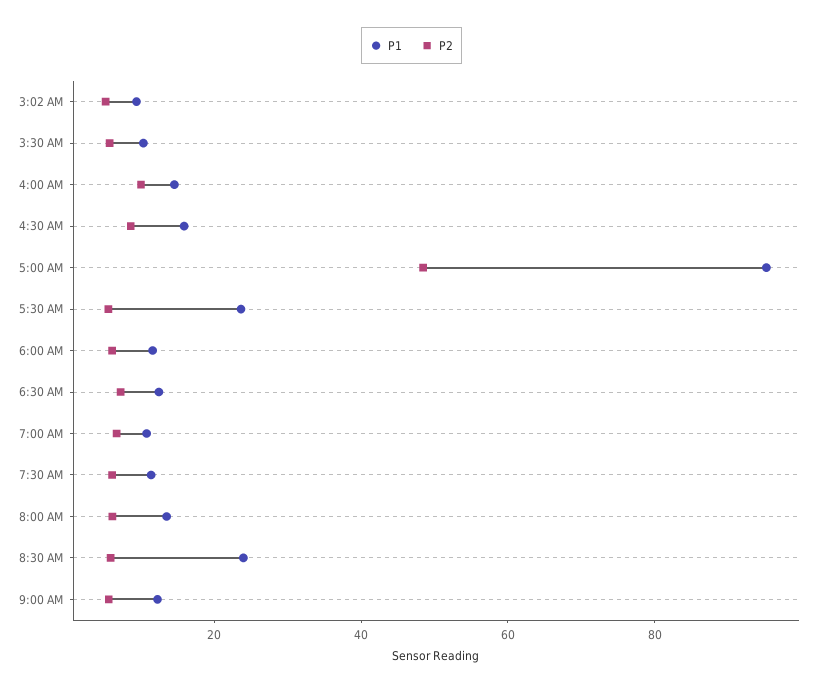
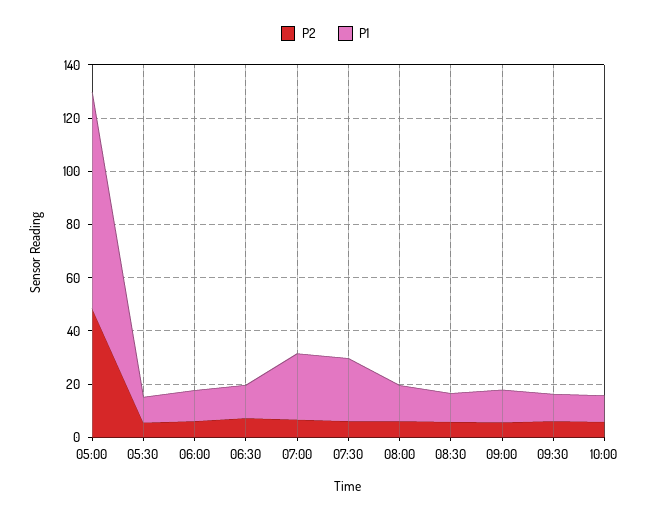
P1, 3:02 AM: 10 -> none
P2, 3:02 AM: 5 -> none
P1, 3:30 AM: 10 -> none
P2, 3:30 AM: 5 -> none
P1, 4:00 AM: 15 -> none
P2, 4:00 AM: 10 -> none
P1, 4:30 AM: 15 -> none
P2, 4:30 AM: 10 -> none
P1, 5:00 AM: 95 -> 80
P1, 5:30 AM: 25 -> 10
P1, 7:00 AM: 10 -> 25
P1, 7:30 AM: 10 -> 25
P1, 8:30 AM: 25 -> 10
P2, 09:30: none -> 5
P1, 09:30: none -> 10
P2, 10:00: none -> 5
P1, 10:00: none -> 10

